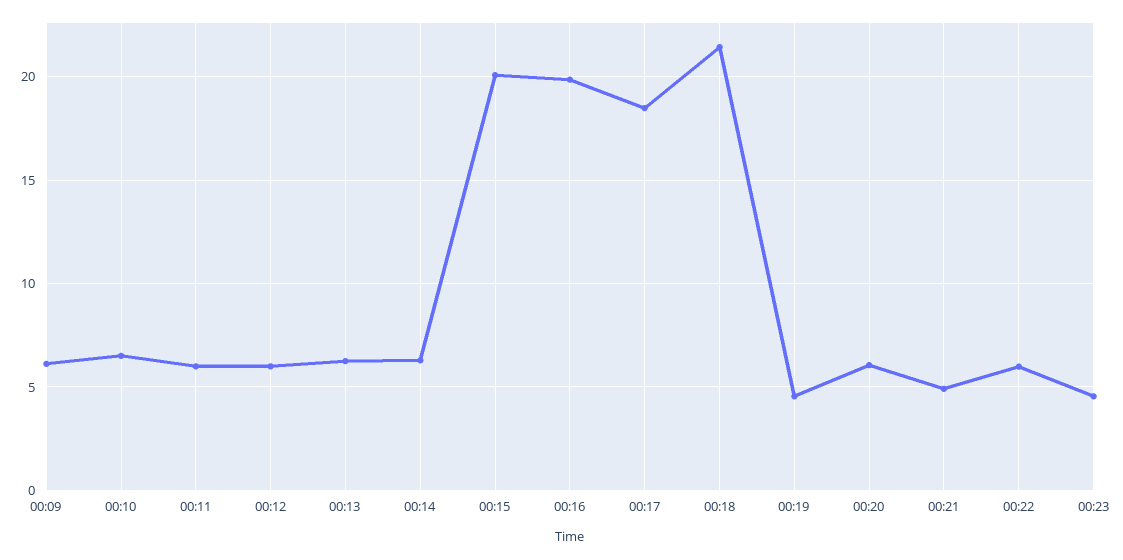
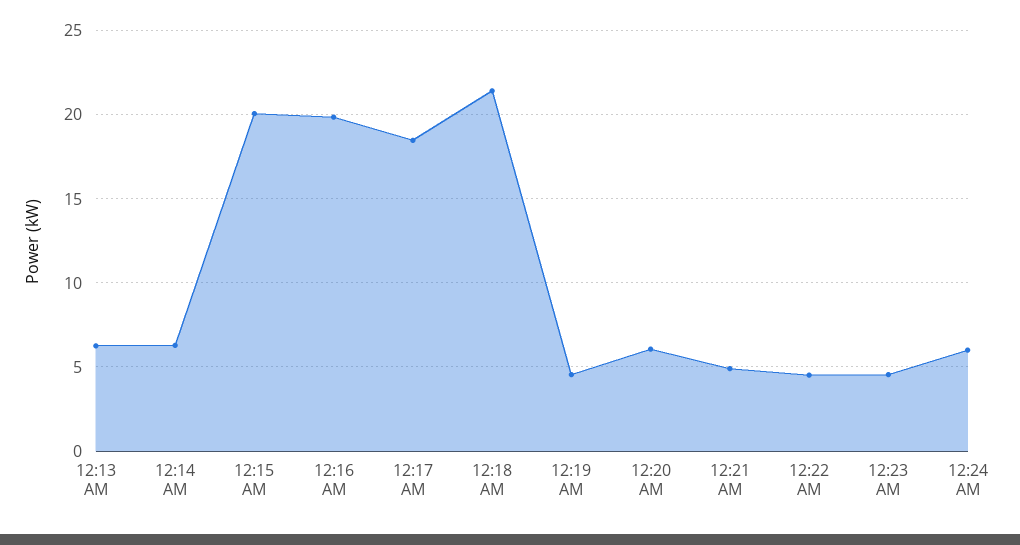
00:09: 6 -> none
00:10: 6.5 -> none
00:11: 6 -> none
00:12: 6 -> none
00:22: 6 -> 4.5
12:24 AM: none -> 6

